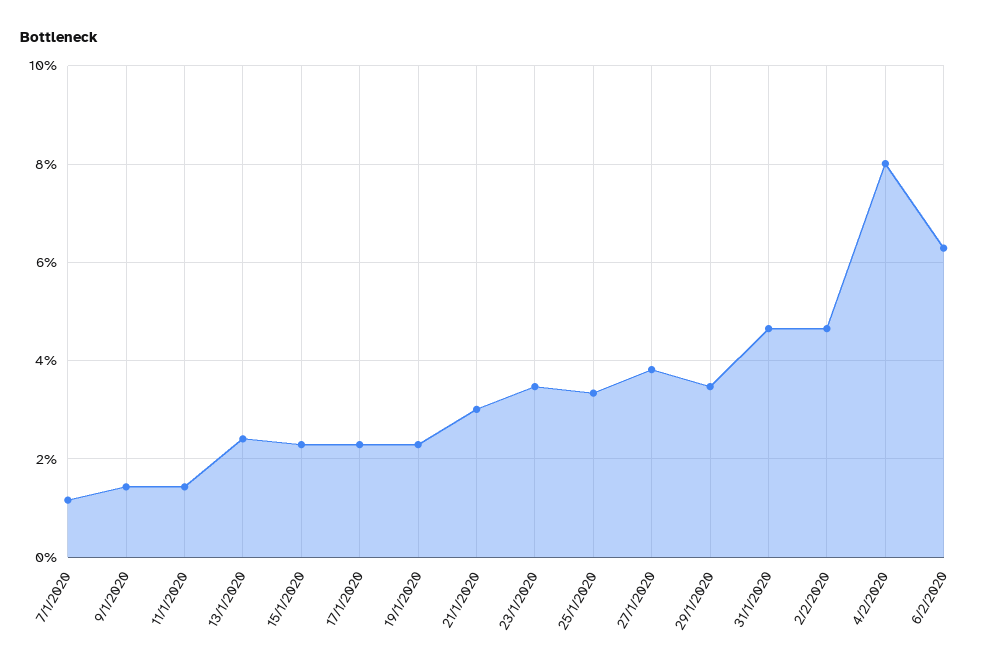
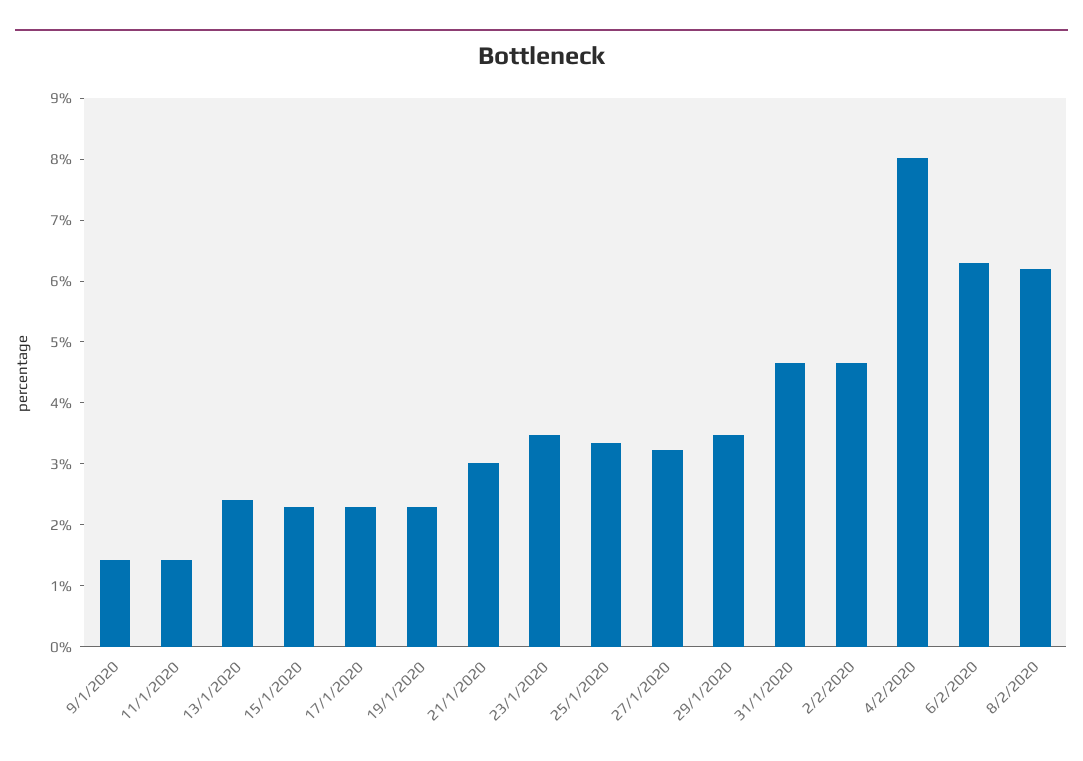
7/1/2020: 1.2 -> none
27/1/2020: 3.8 -> 3.2
8/2/2020: none -> 6.2

